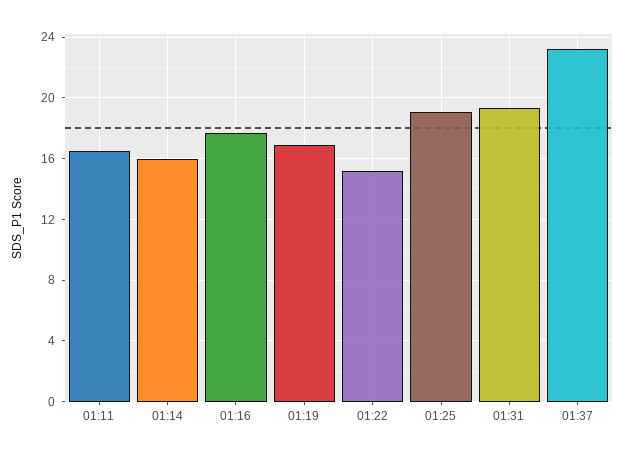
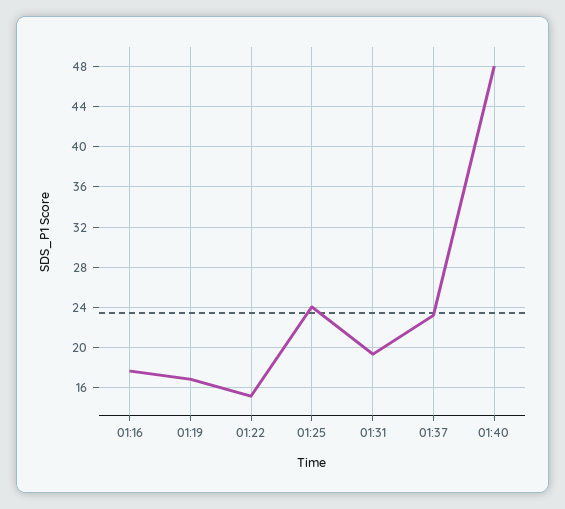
01:11: 16.5 -> none
01:14: 16 -> none
01:25: 19 -> 24
01:40: none -> 48

